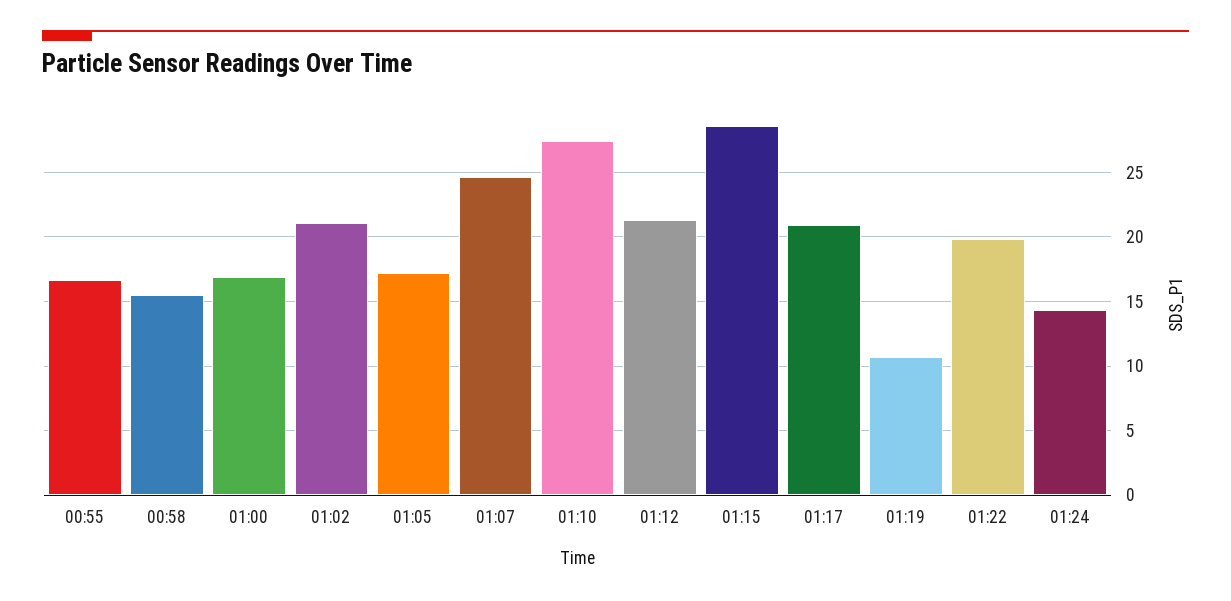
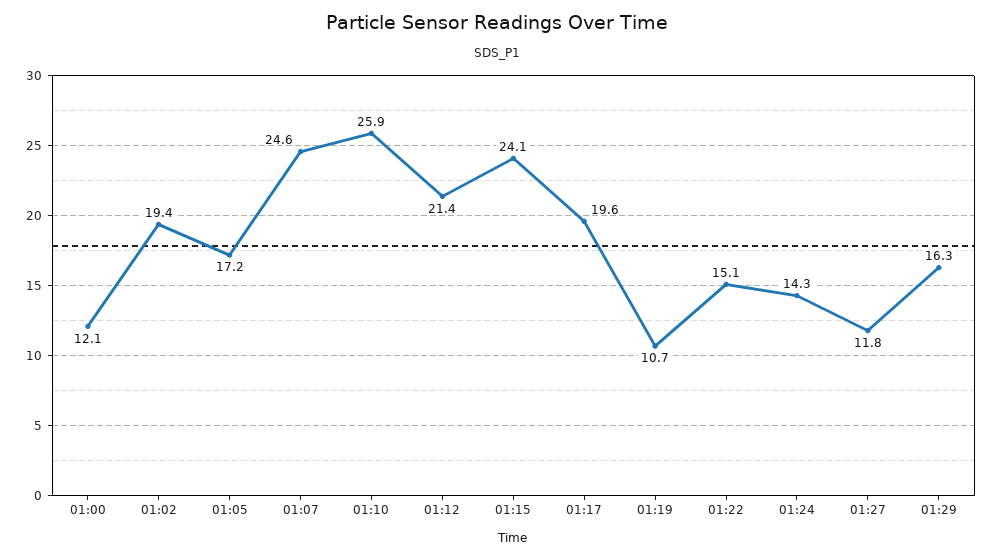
00:55: 16.5 -> none
00:58: 15.5 -> none
01:00: 17 -> 12.1
01:02: 21 -> 19.4
01:10: 27.5 -> 25.9
01:15: 28.5 -> 24.1
01:17: 21 -> 19.6
01:22: 20 -> 15.1
01:27: none -> 11.8
01:29: none -> 16.3

